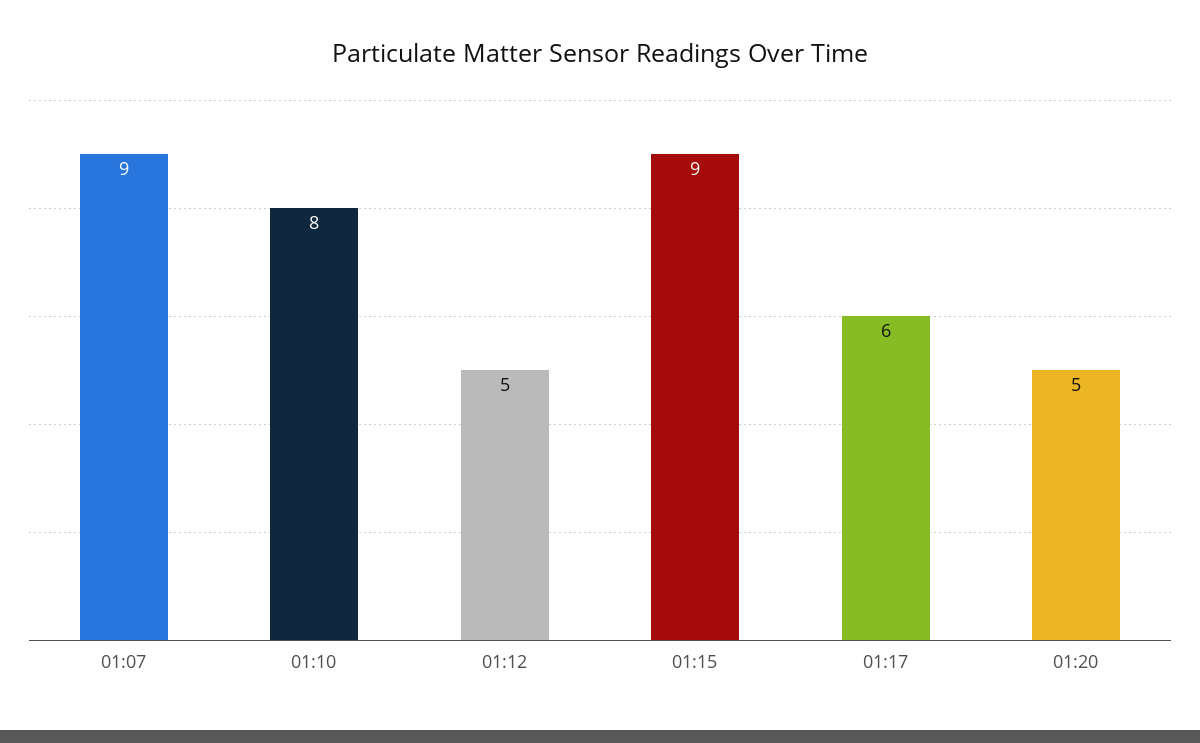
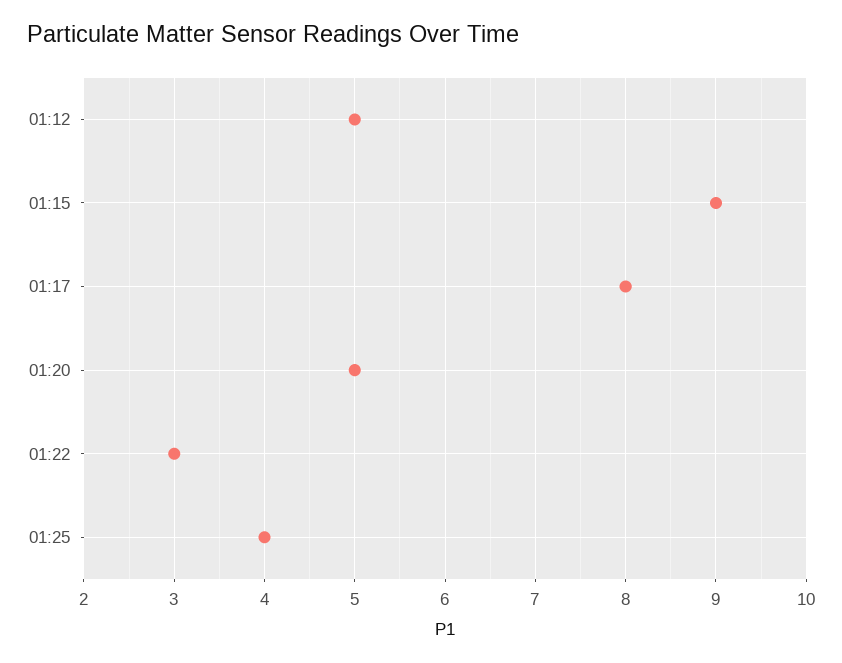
01:07: 9 -> none
01:10: 8 -> none
01:17: 6 -> 8
01:22: none -> 3
01:25: none -> 4

